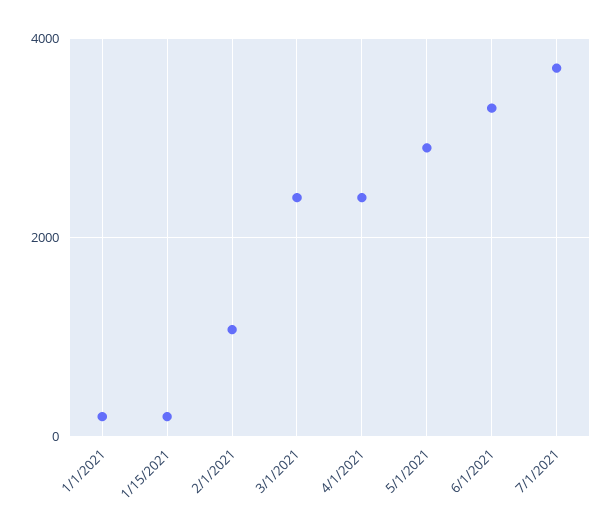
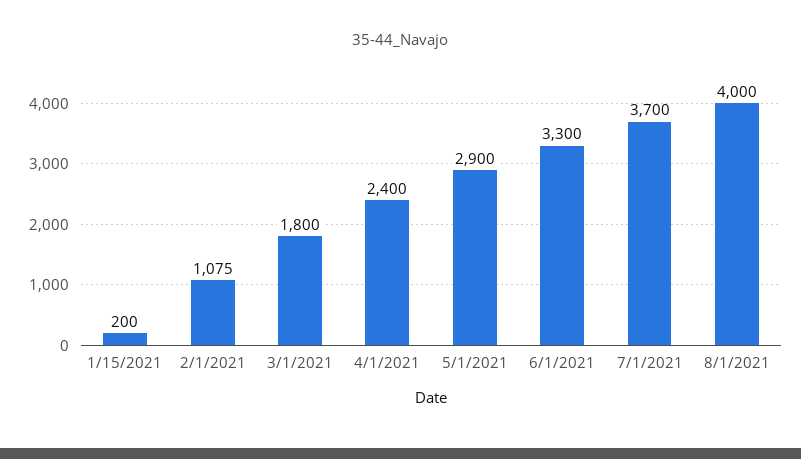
1/1/2021: 200 -> none
3/1/2021: 2400 -> 1800
8/1/2021: none -> 4000

